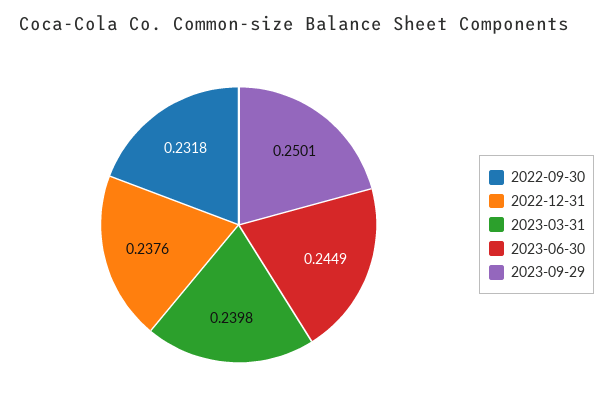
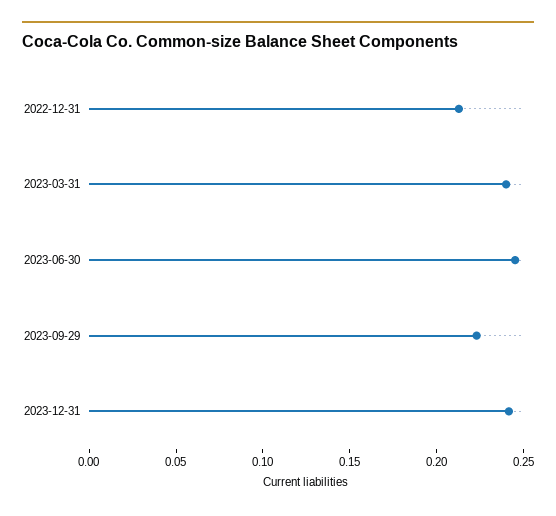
2022-09-30: 0.2318 -> none
2022-12-31: 0.2376 -> 0.21
2023-09-29: 0.2501 -> 0.22
2023-12-31: none -> 0.24

